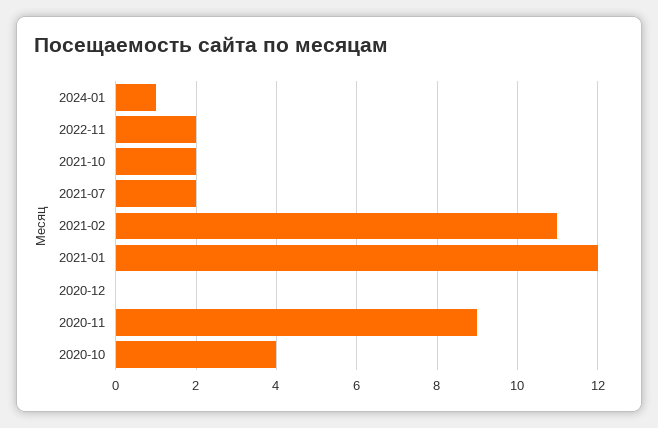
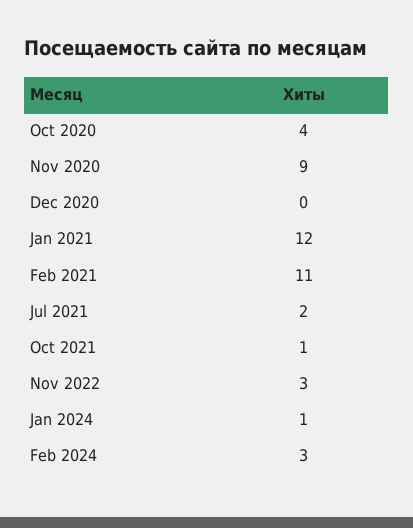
2022-11: 2 -> 3
2021-10: 2 -> 1
Feb 2024: none -> 3

